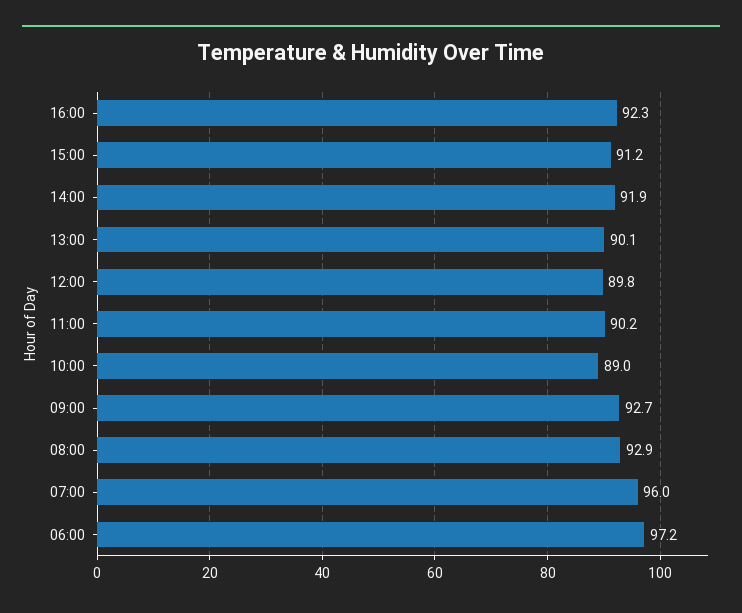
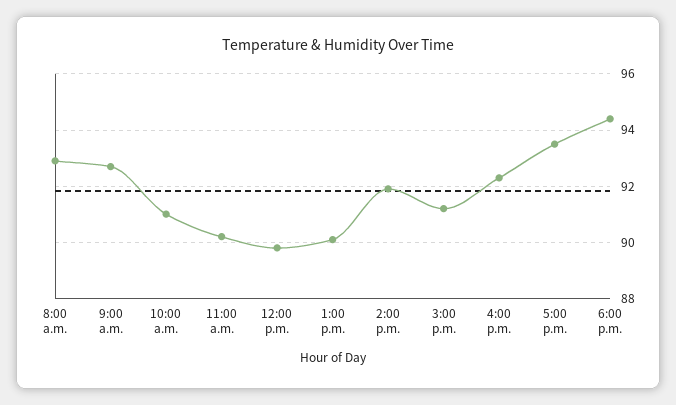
10:00: 89 -> 91
07:00: 96 -> none
06:00: 97.2 -> none
5:00 p.m.: none -> 93.5
6:00 p.m.: none -> 94.5

